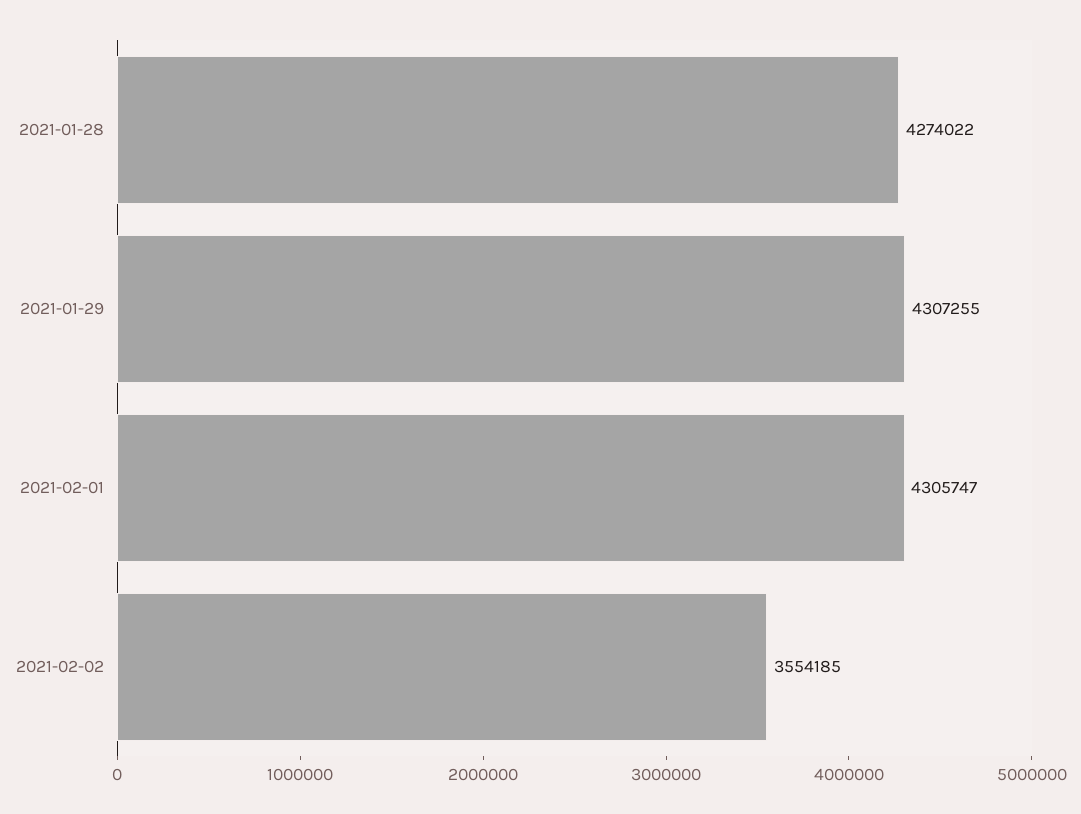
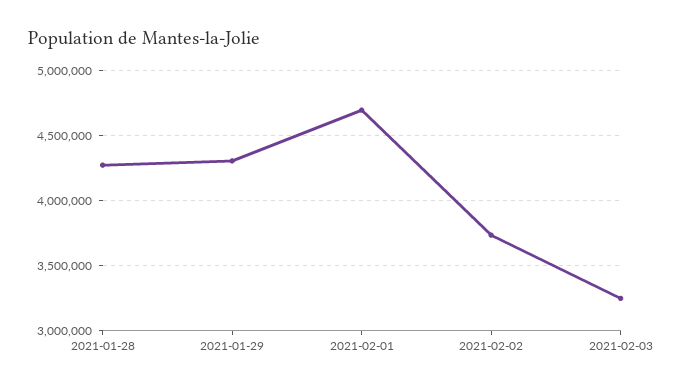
2021-02-01: 4305747 -> 4700000
2021-02-02: 3554185 -> 3750000
2021-02-03: none -> 3250000

